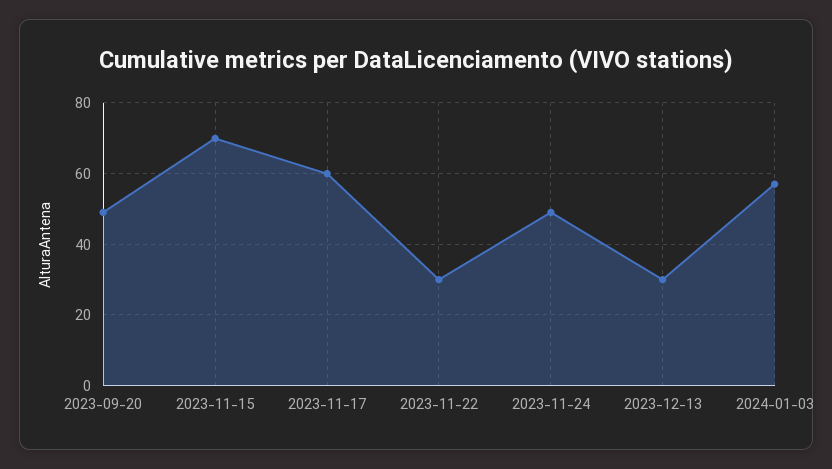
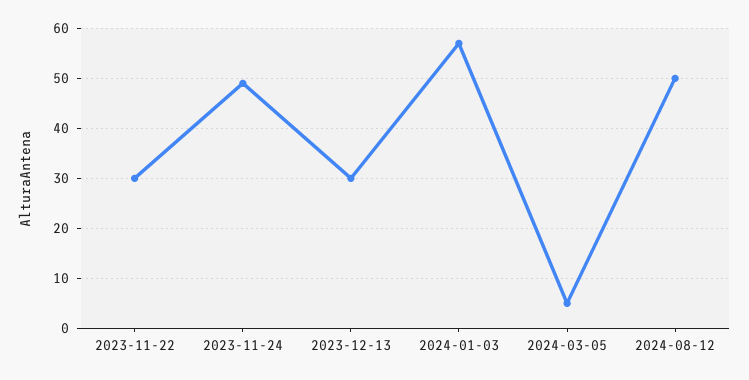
2023-09-20: 50 -> none
2023-11-15: 70 -> none
2023-11-17: 60 -> none
2024-03-05: none -> 5
2024-08-12: none -> 50

